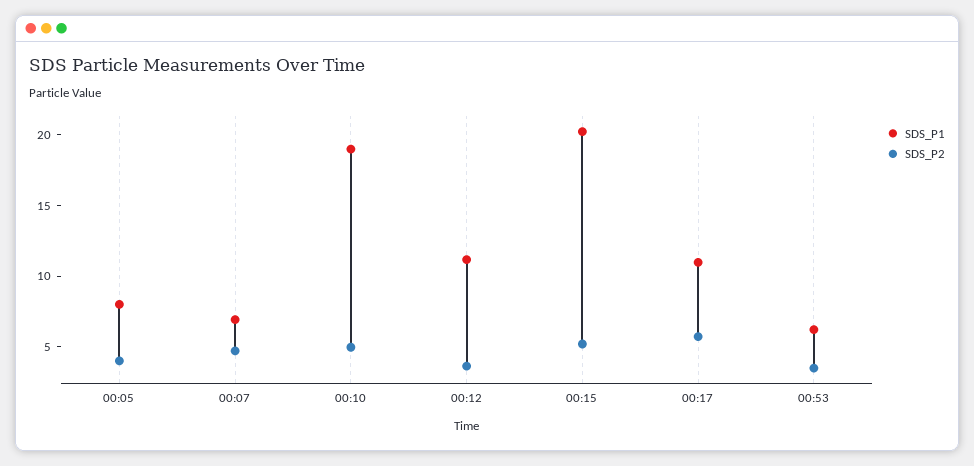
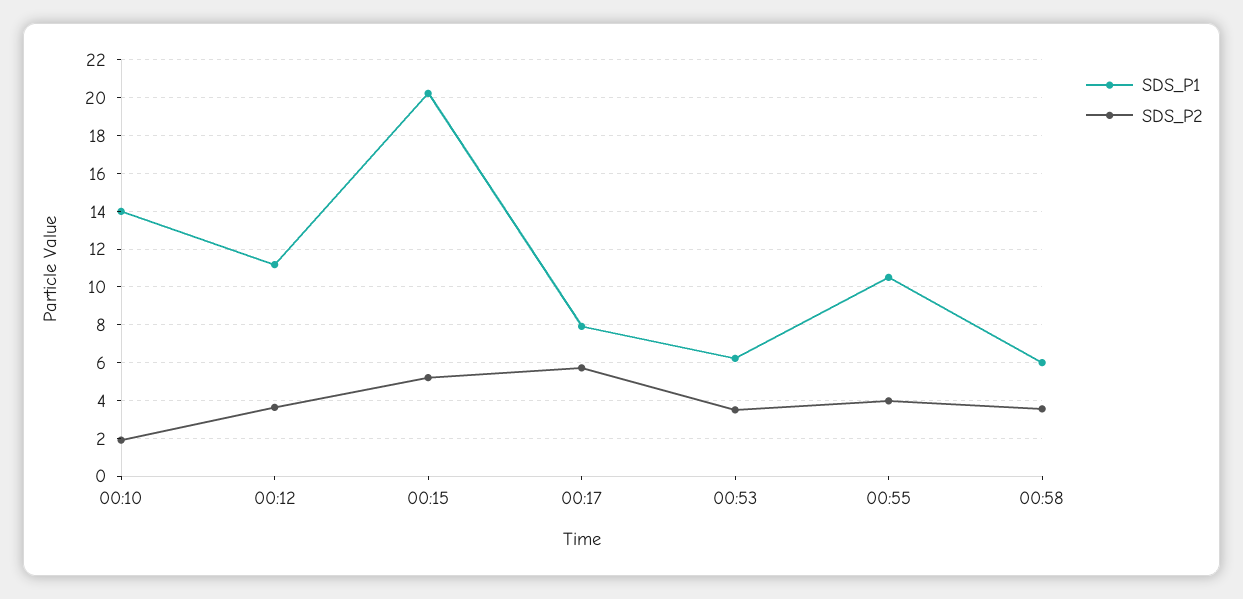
SDS_P1, 00:05: 8 -> none
SDS_P2, 00:05: 4 -> none
SDS_P1, 00:07: 7 -> none
SDS_P2, 00:07: 5 -> none
SDS_P1, 00:10: 19 -> 14
SDS_P2, 00:10: 5 -> 2
SDS_P1, 00:17: 11 -> 8
SDS_P1, 00:55: none -> 10.5
SDS_P2, 00:55: none -> 4
SDS_P1, 00:58: none -> 6
SDS_P2, 00:58: none -> 3.5

